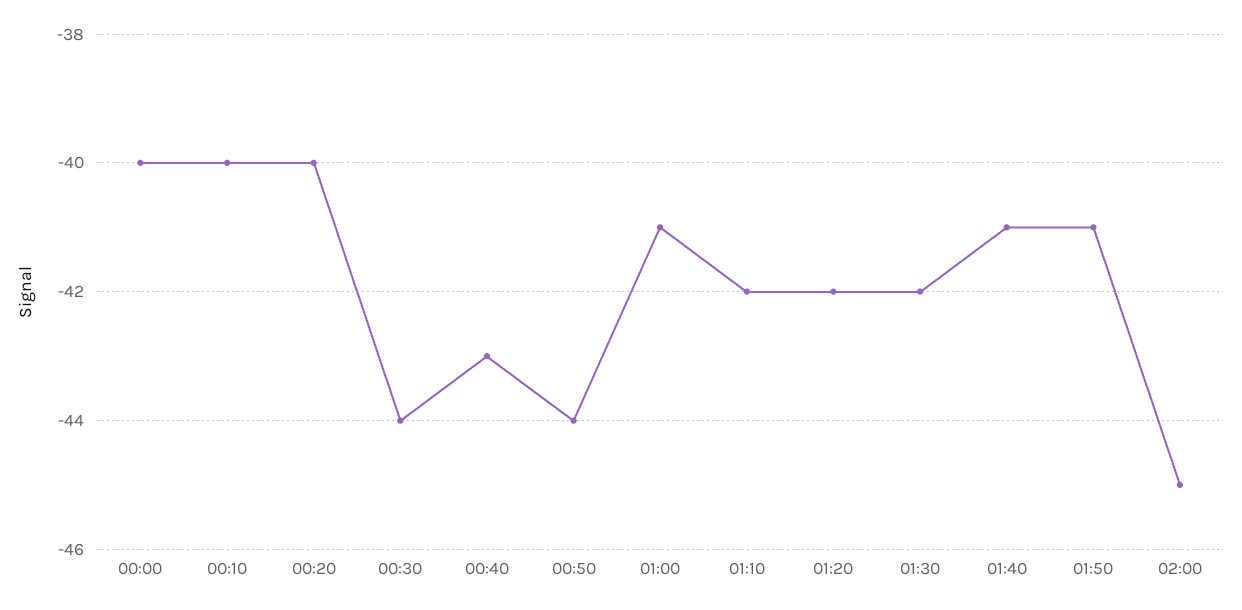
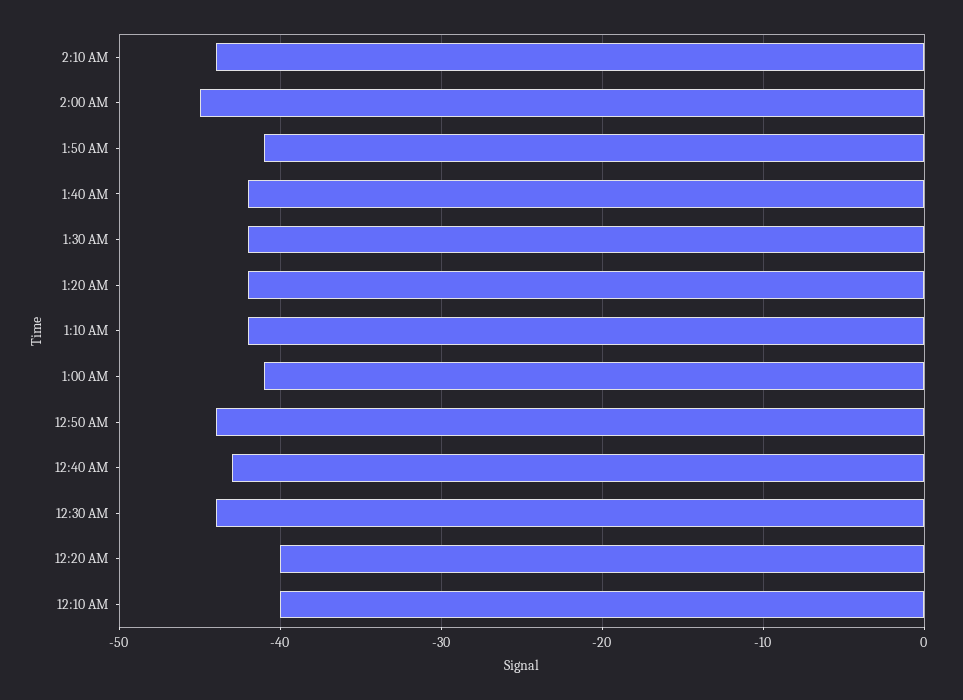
00:00: -40 -> none
01:40: -41 -> -42
2:10 AM: none -> -44

